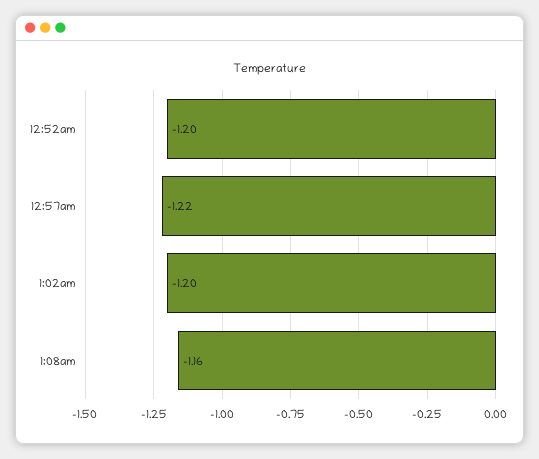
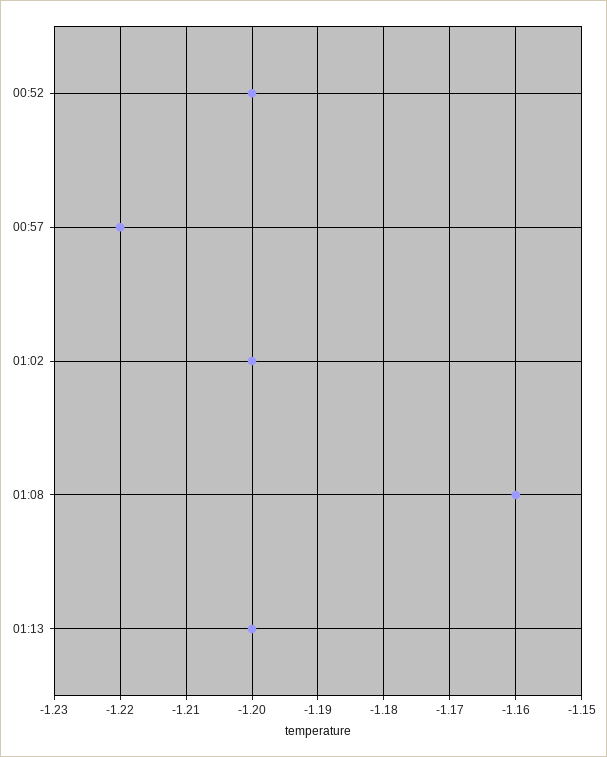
01:13: none -> -1.2

